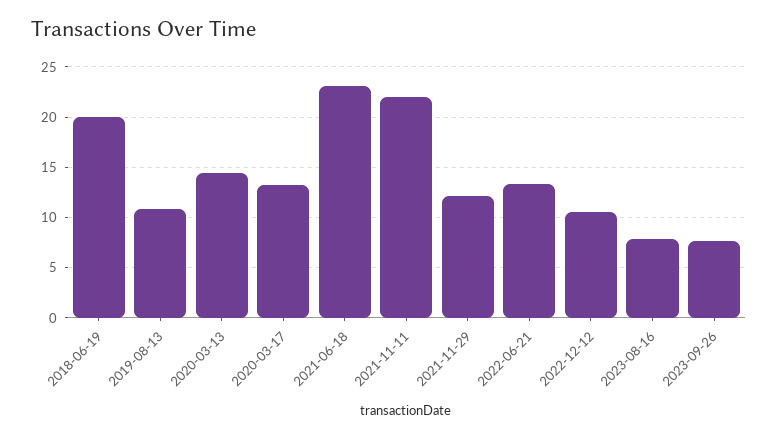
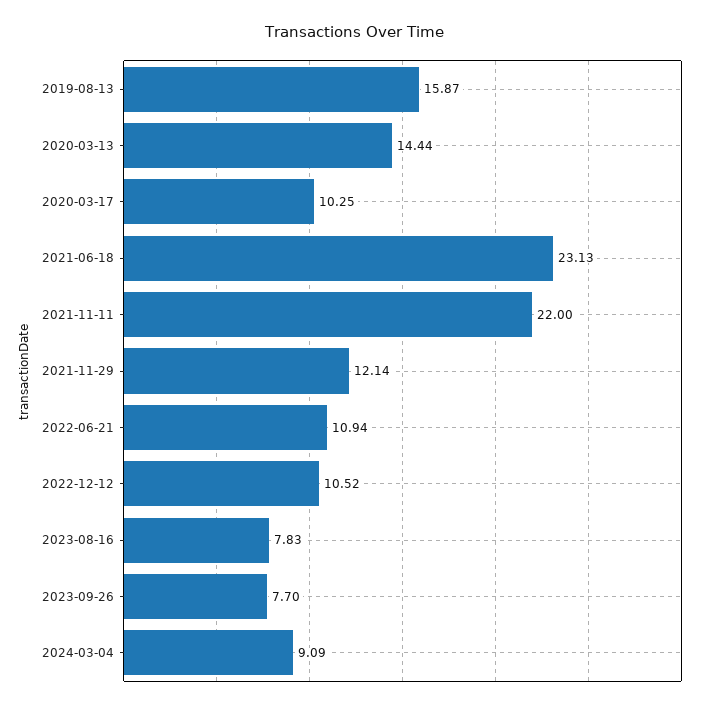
2018-06-19: 20 -> none
2019-08-13: 11 -> 15.87
2020-03-17: 13 -> 10.25
2022-06-21: 13 -> 10.94
2024-03-04: none -> 9.09

